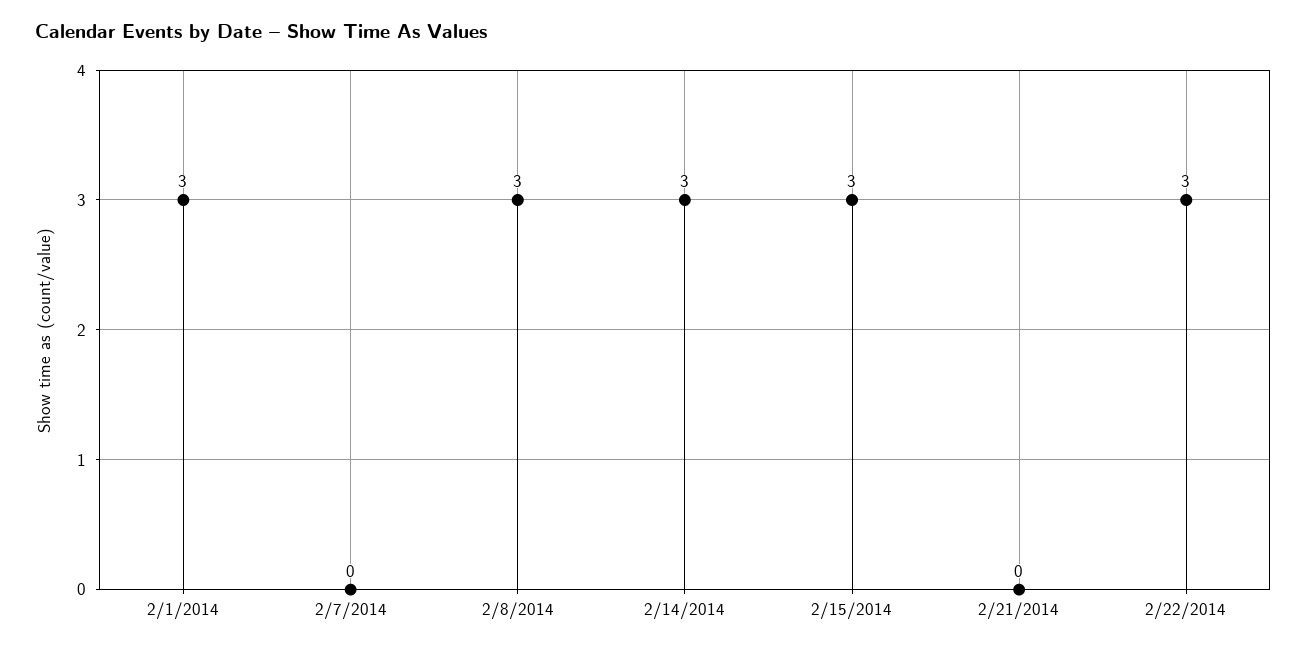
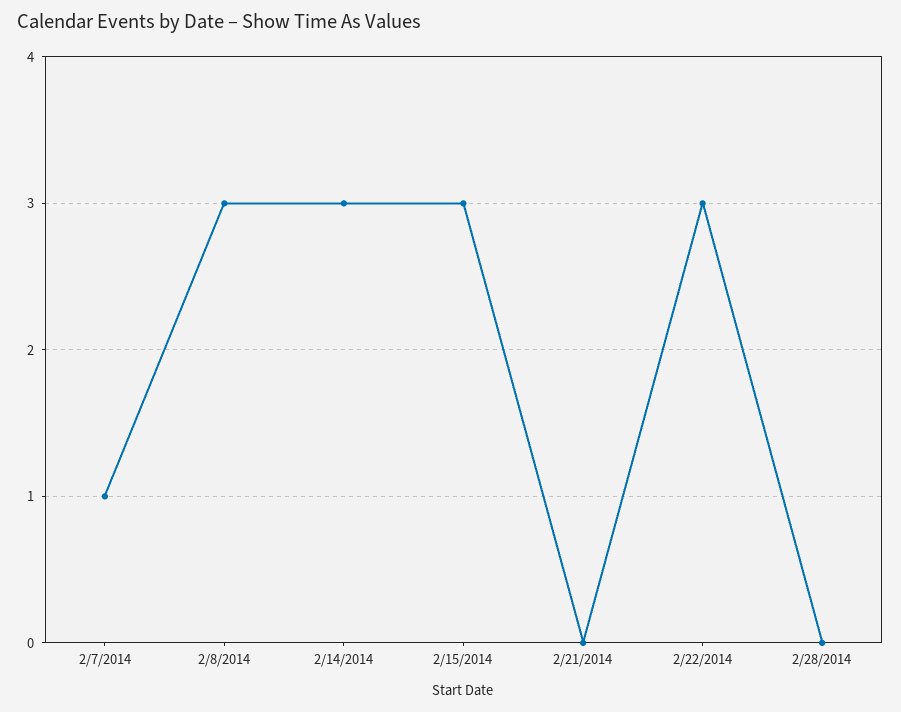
2/1/2014: 3 -> none
2/7/2014: 0 -> 1
2/28/2014: none -> 0

